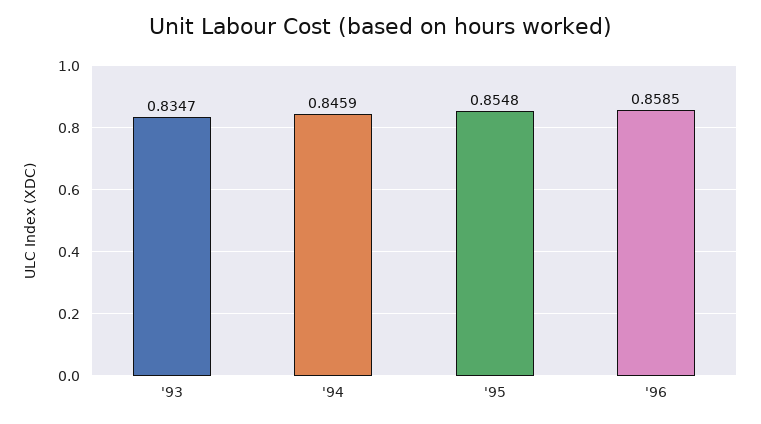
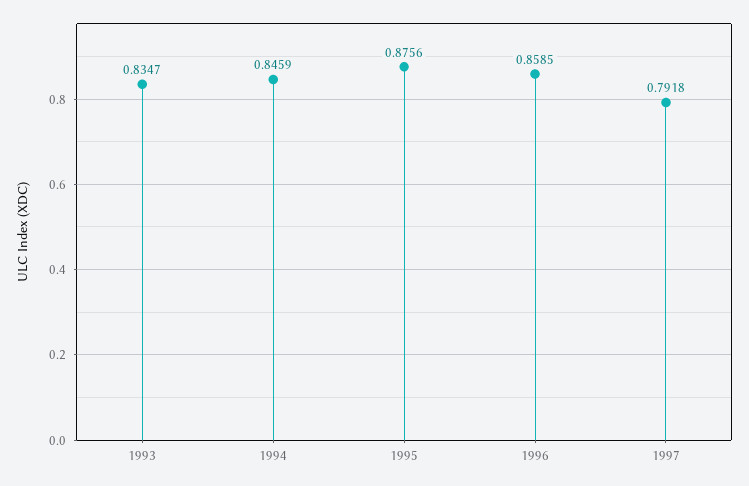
'95: 0.8548 -> 0.8756
1997: none -> 0.7918

